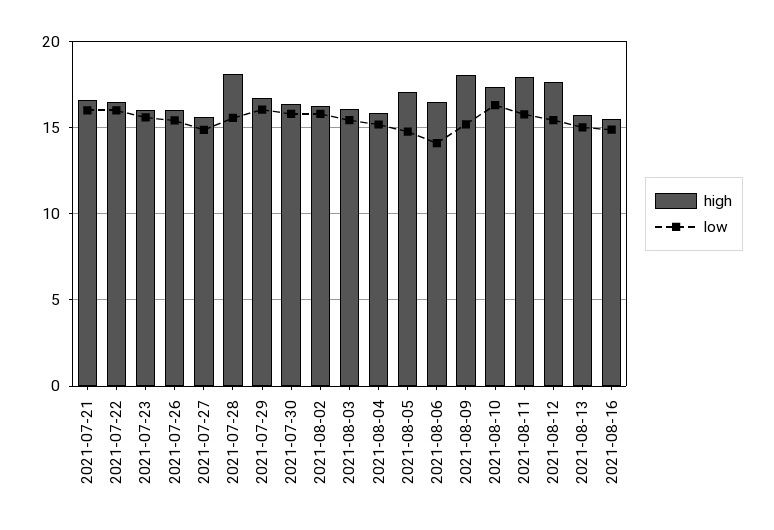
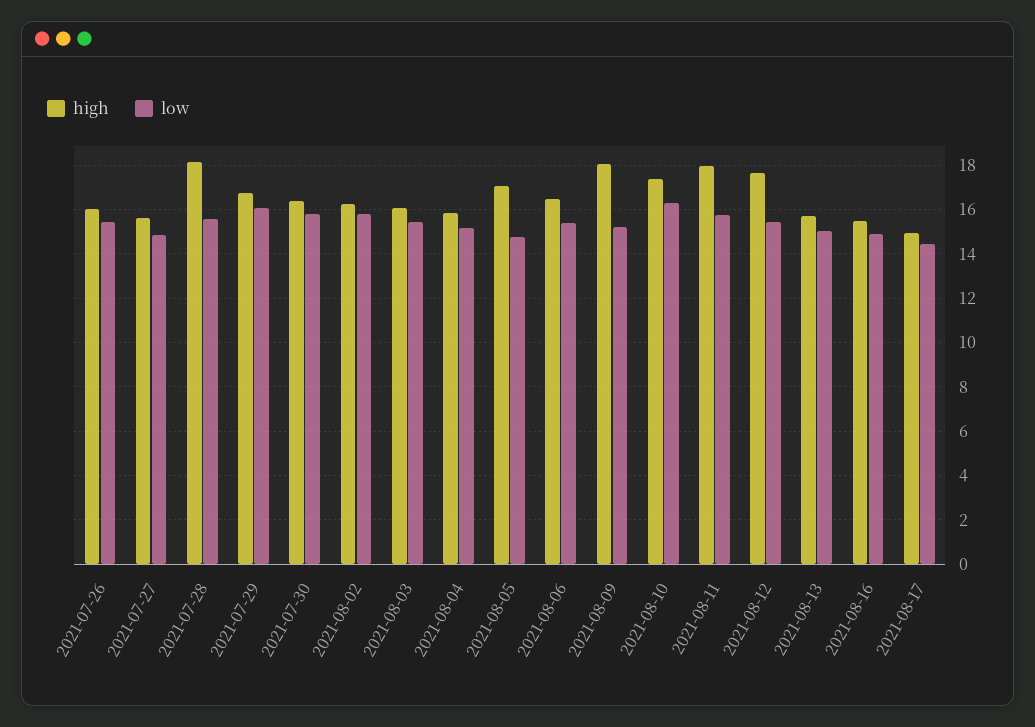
high, 2021-07-21: 16.5 -> none
low, 2021-07-21: 16 -> none
high, 2021-07-22: 16.5 -> none
low, 2021-07-22: 16 -> none
high, 2021-07-23: 16 -> none
low, 2021-07-23: 15.5 -> none
low, 2021-08-06: 14 -> 15.5
high, 2021-08-17: none -> 15
low, 2021-08-17: none -> 14.5

